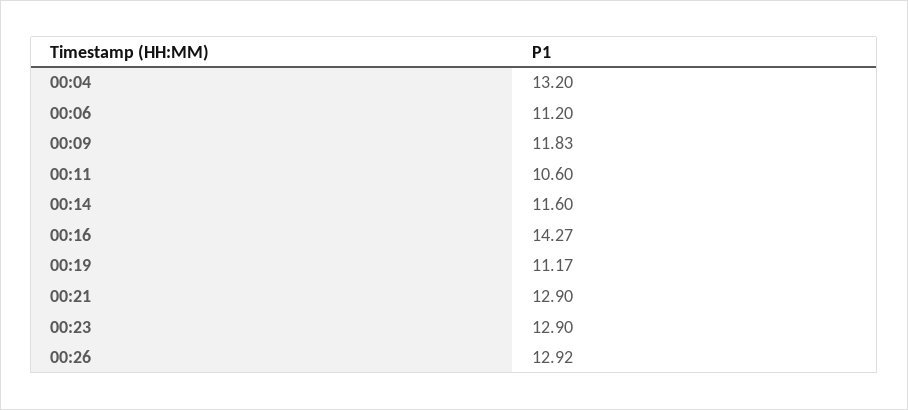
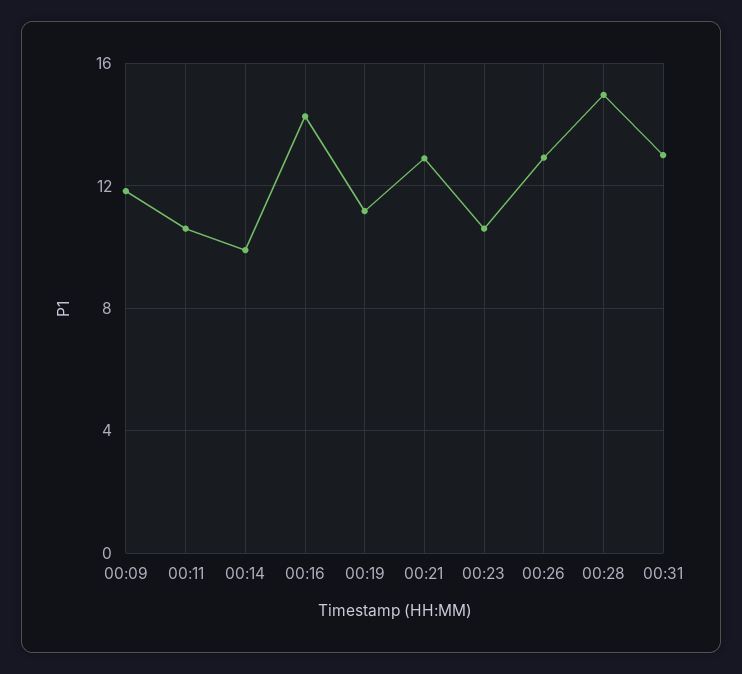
00:04: 13.2 -> none
00:06: 11.2 -> none
00:14: 11.6 -> 10
00:23: 12.9 -> 10.5
00:28: none -> 15
00:31: none -> 13

